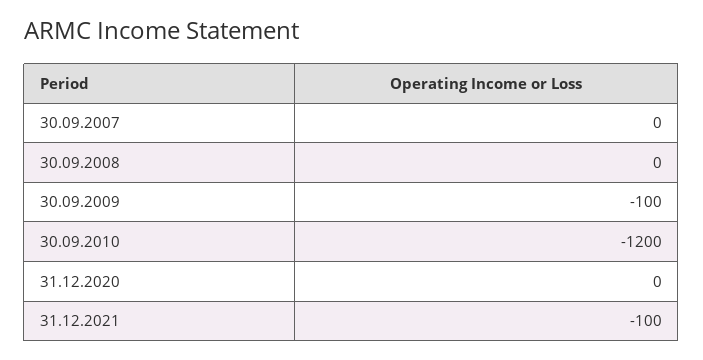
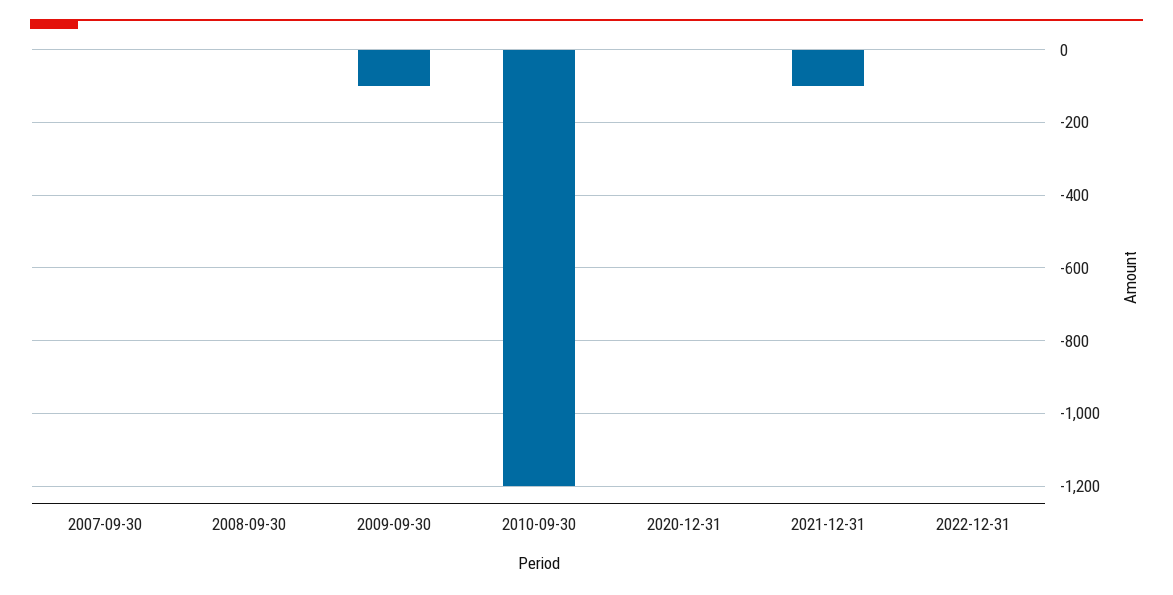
2022-12-31: none -> 0

